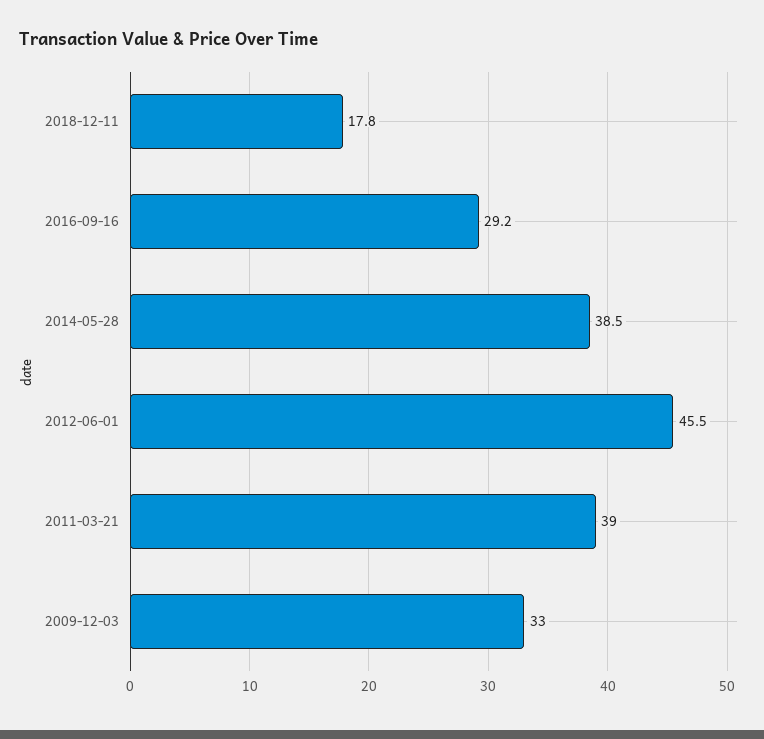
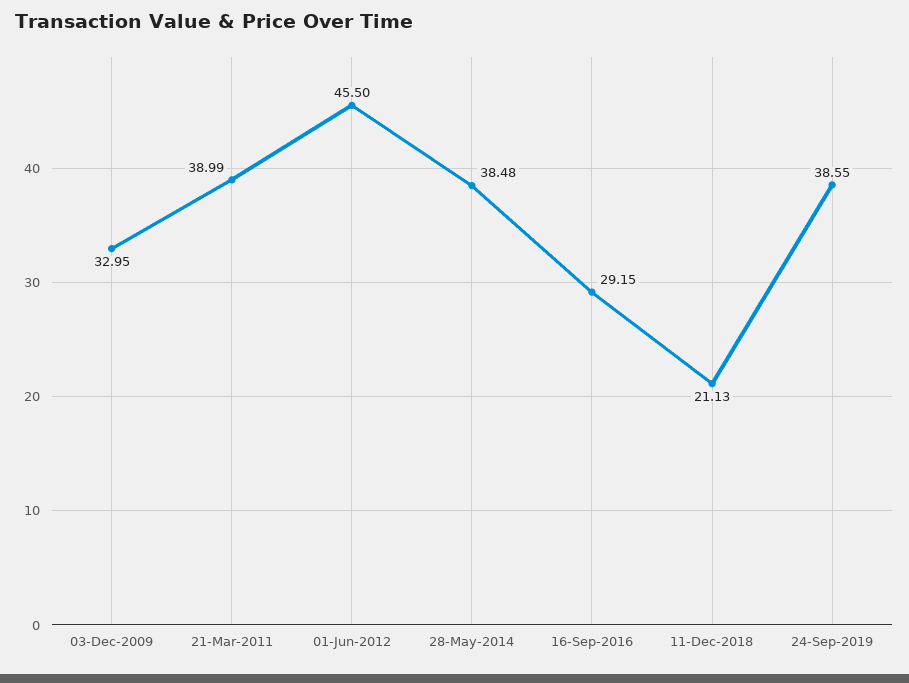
2018-12-11: 17.8 -> 21.13
24-Sep-2019: none -> 38.55

